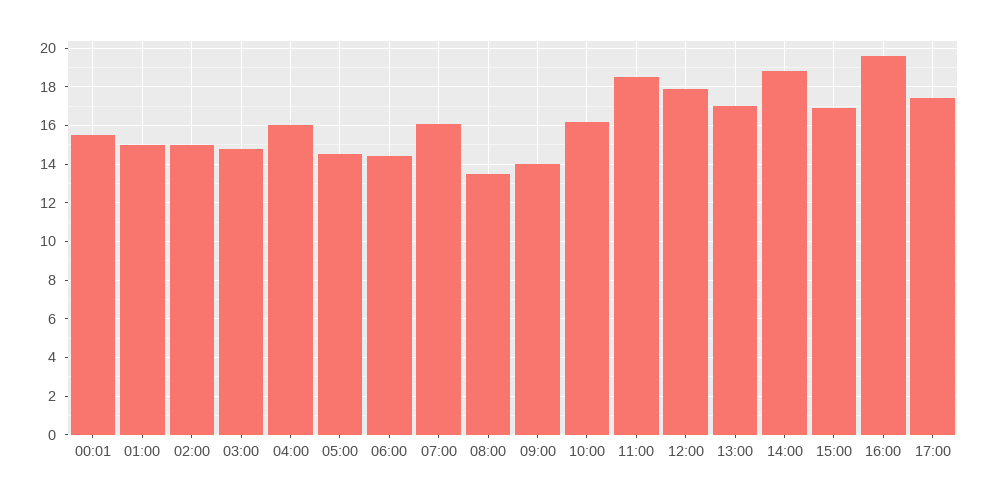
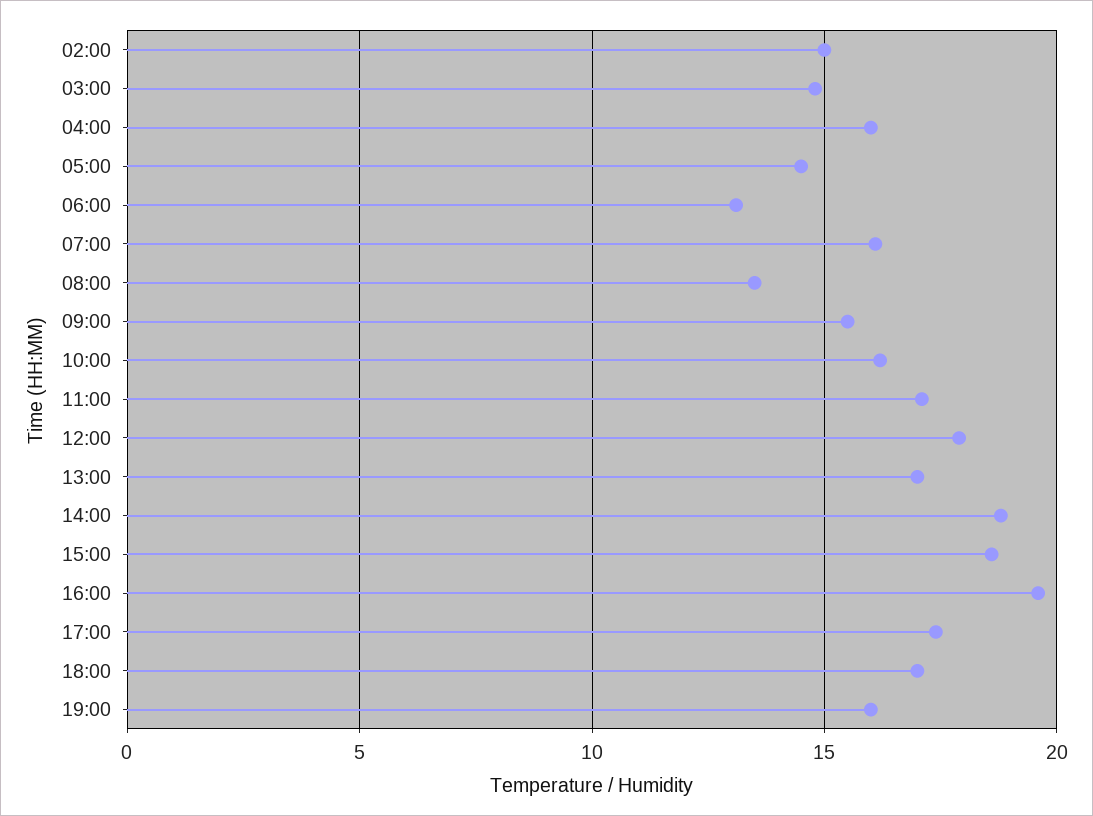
00:01: 15.5 -> none
01:00: 15 -> none
06:00: 14.5 -> 13
09:00: 14 -> 15.5
11:00: 18.5 -> 17
15:00: 17 -> 18.5
18:00: none -> 17
19:00: none -> 16

